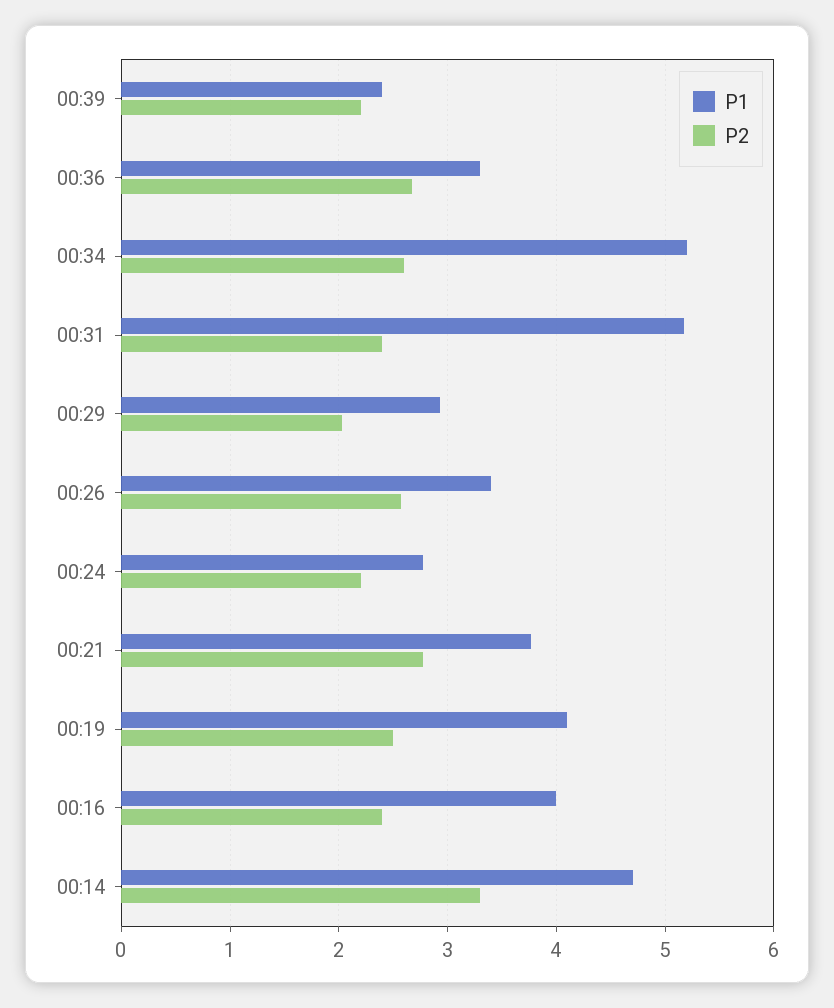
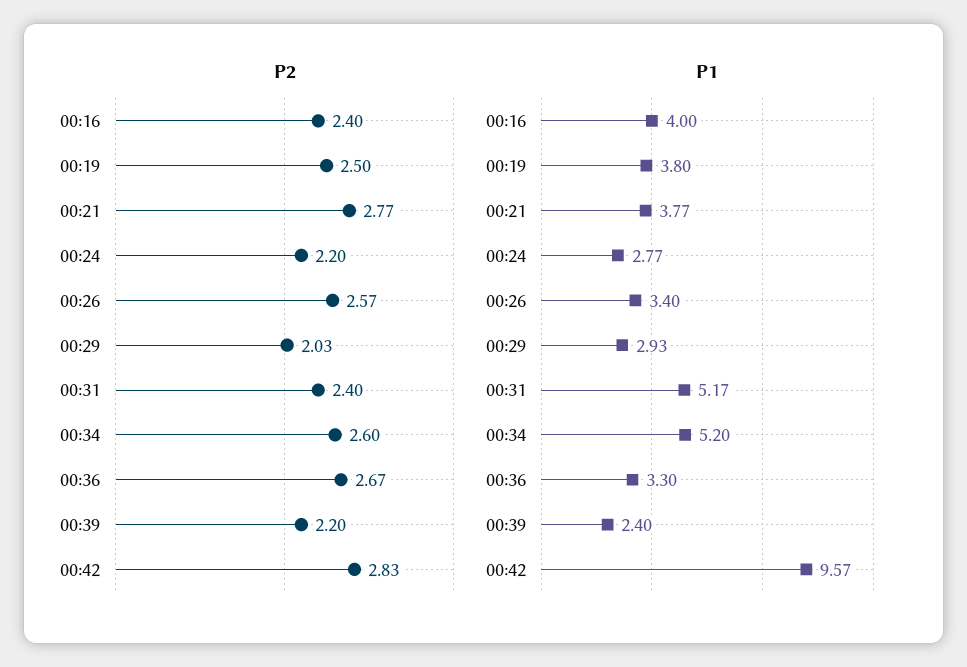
P1, 00:19: 4.1 -> 3.8
P1, 00:14: 4.7 -> none
P2, 00:14: 3.3 -> none
P2, 00:42: none -> 2.83
P1, 00:42: none -> 9.57

